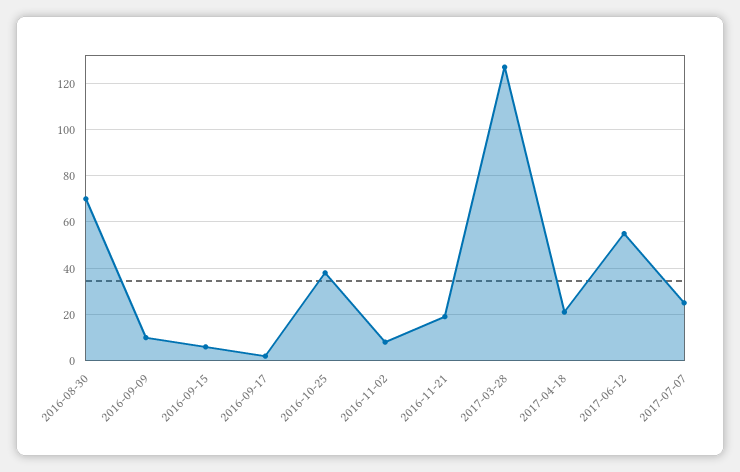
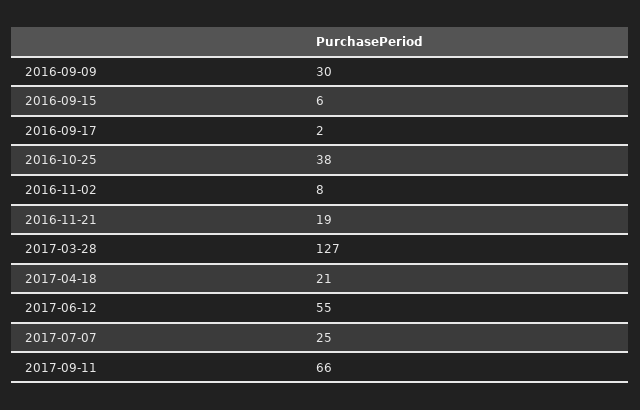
2016-08-30: 70 -> none
2016-09-09: 10 -> 30
2017-09-11: none -> 66

